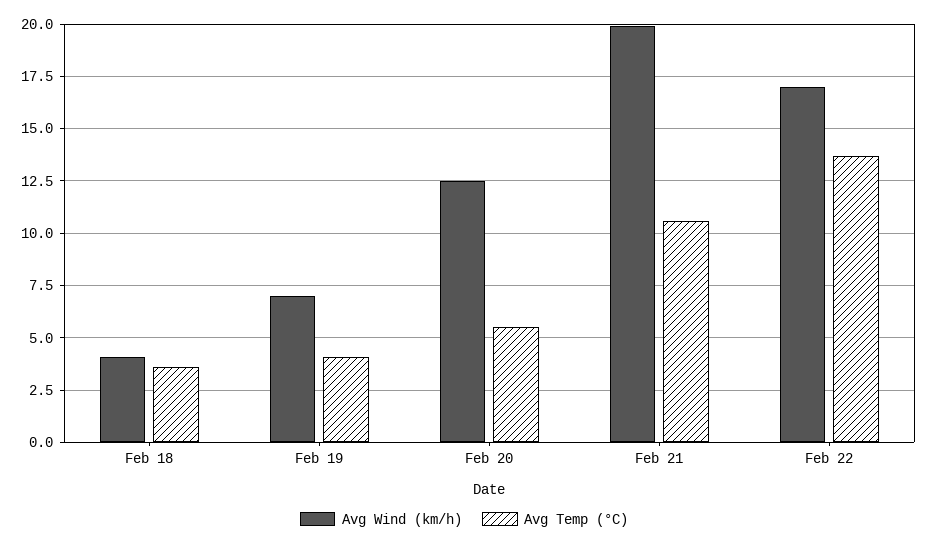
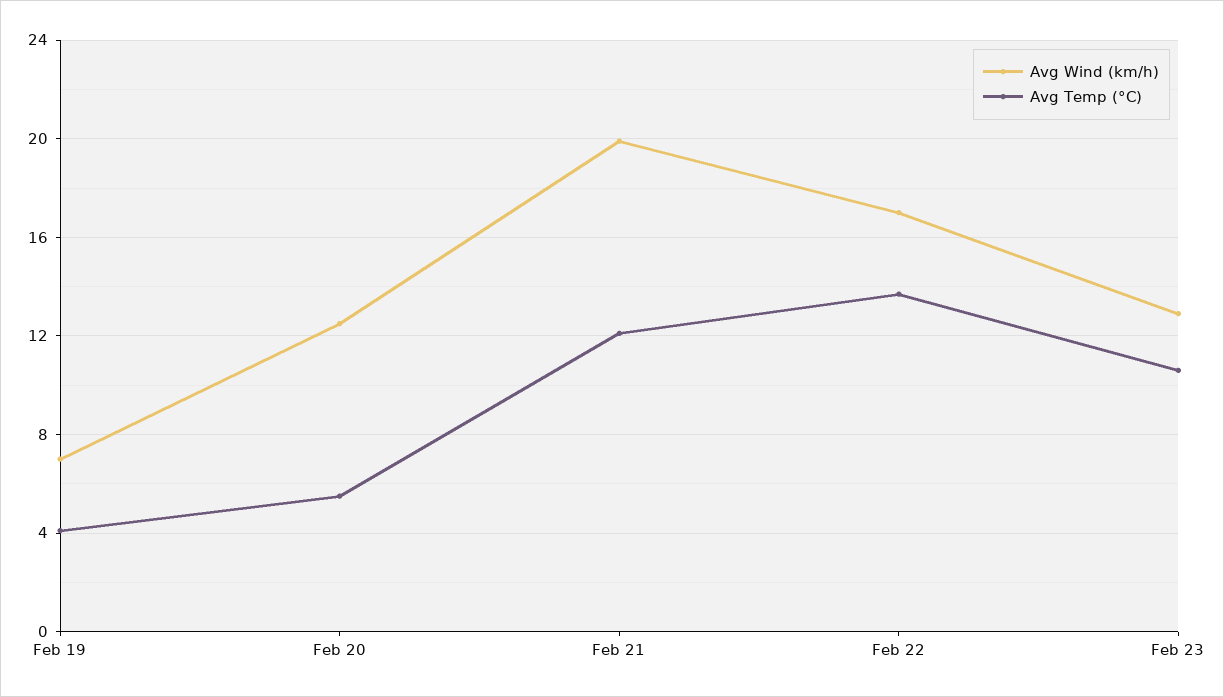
Avg Wind (km/h), Feb 18: 4 -> none
Avg Temp (°C), Feb 18: 3.5 -> none
Avg Temp (°C), Feb 21: 10.5 -> 12
Avg Wind (km/h), Feb 23: none -> 13
Avg Temp (°C), Feb 23: none -> 10.5

